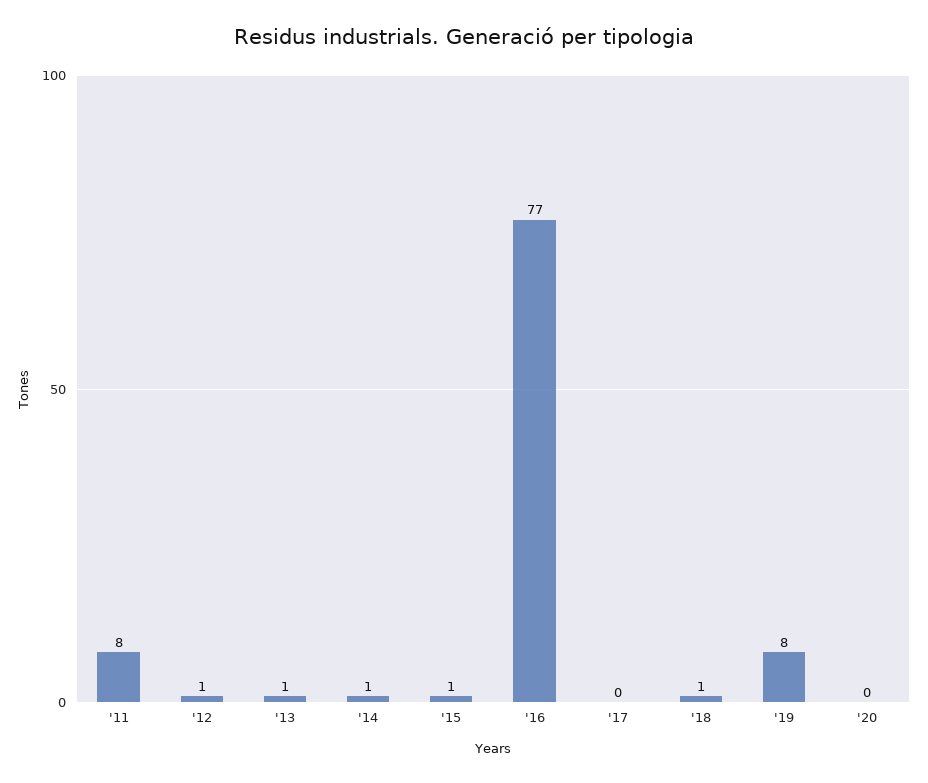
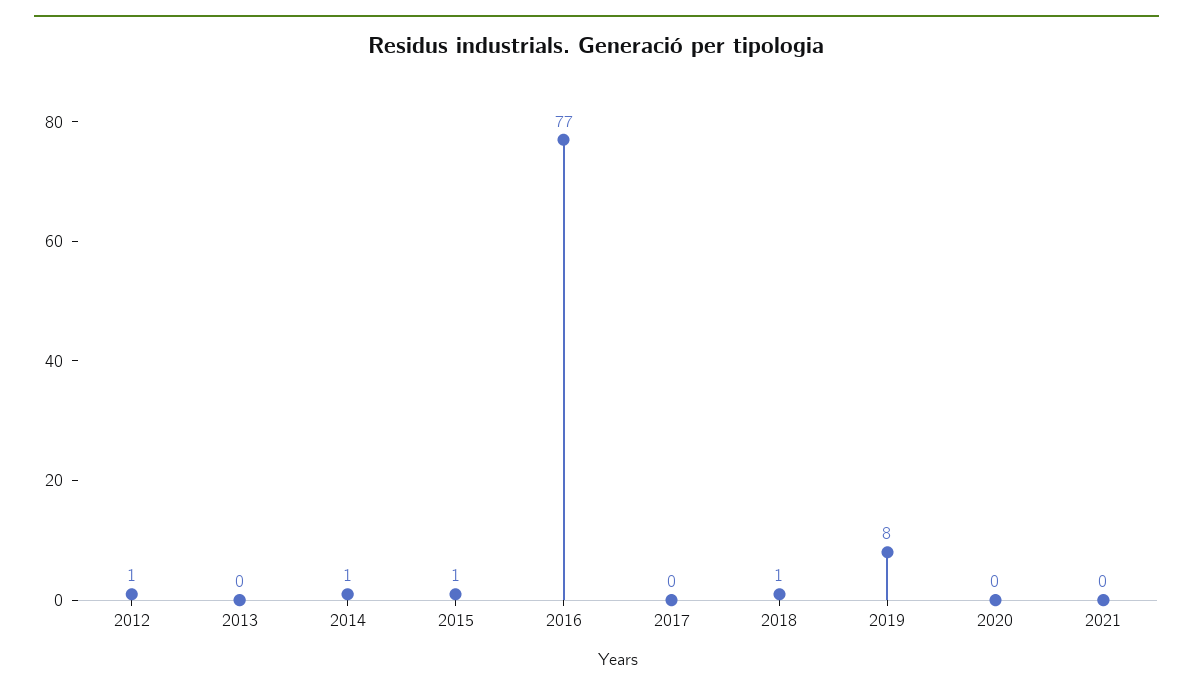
'11: 8 -> none
'13: 1 -> 0
2021: none -> 0

